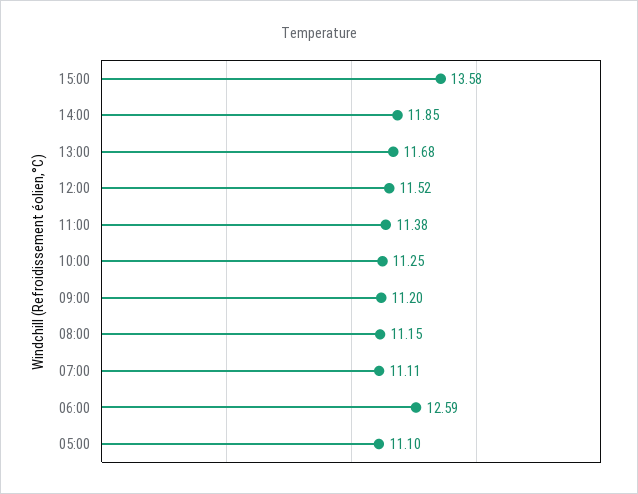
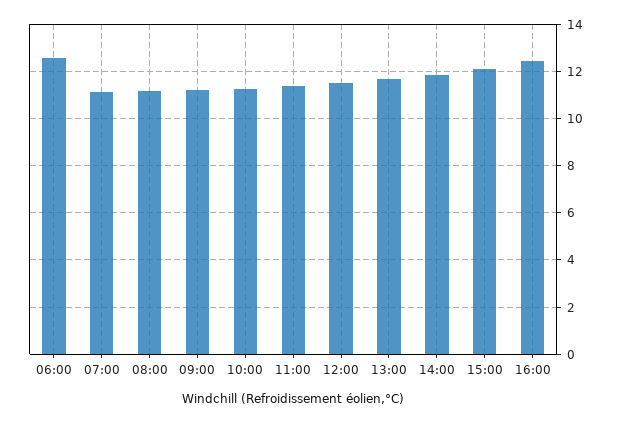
15:00: 13.58 -> 12
05:00: 11.1 -> none
16:00: none -> 12.5

